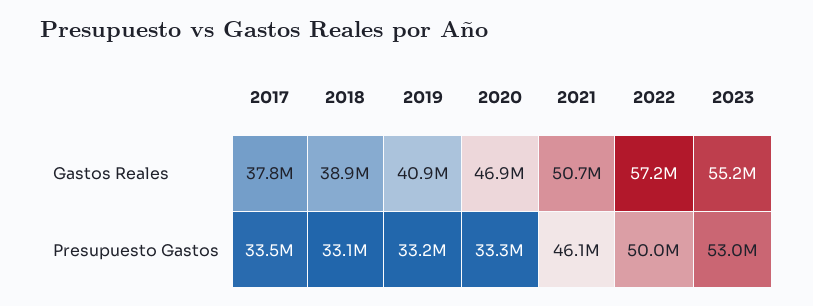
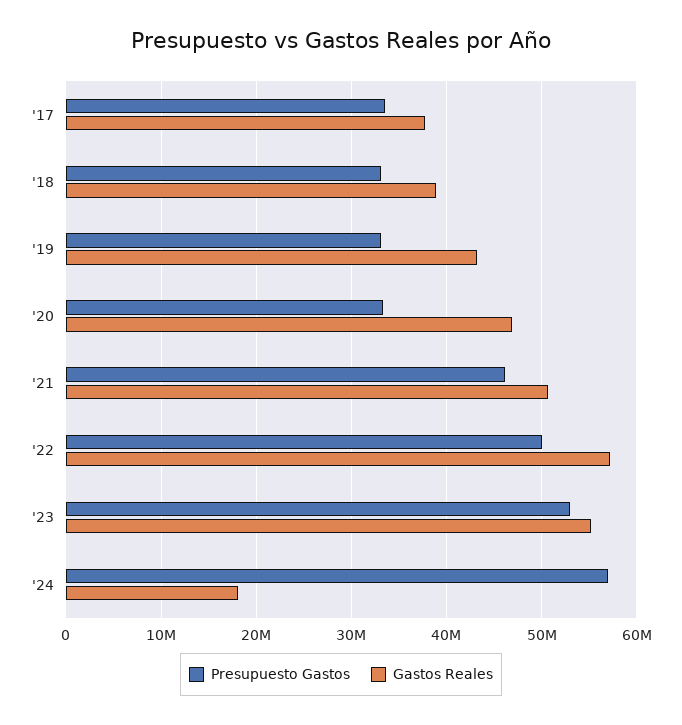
Gastos Reales, 2019: 40900000 -> 43000000
Presupuesto Gastos, '24: none -> 57000000
Gastos Reales, '24: none -> 18000000

